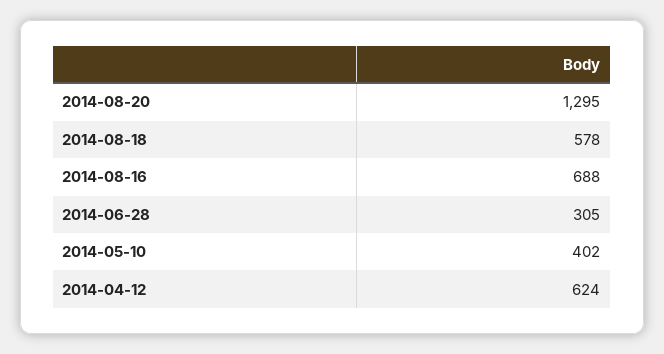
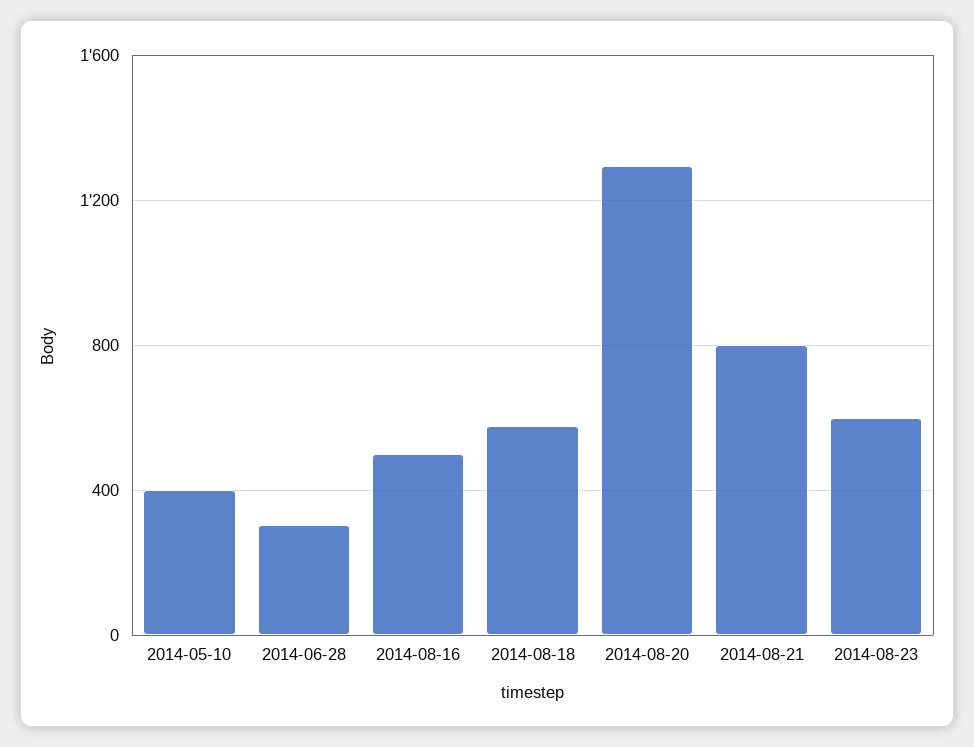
2014-08-16: 688 -> 500
2014-04-12: 624 -> none
2014-08-21: none -> 800
2014-08-23: none -> 600

